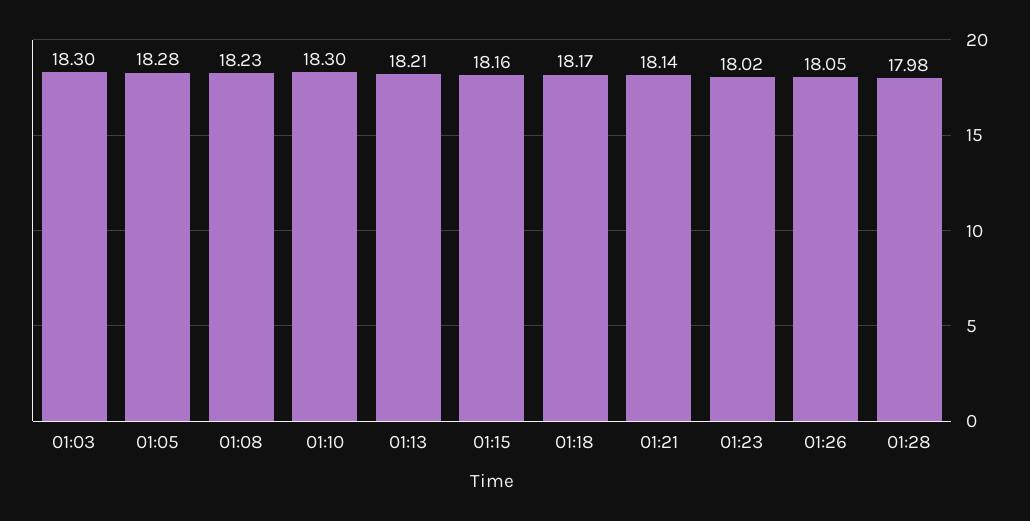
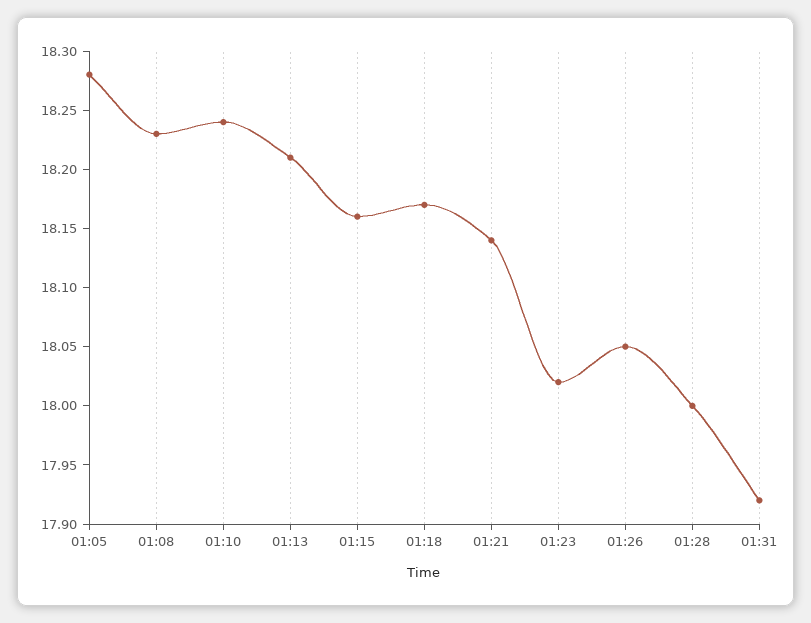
01:03: 18.3 -> none
01:10: 18.3 -> 18.24
01:28: 17.98 -> 18
01:31: none -> 17.92

